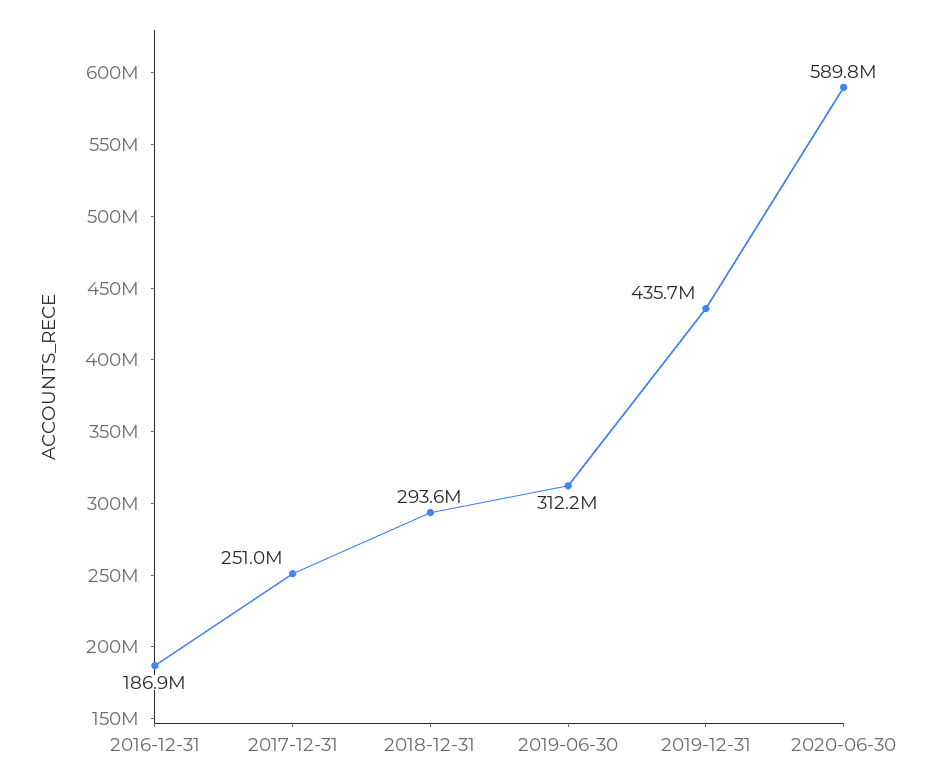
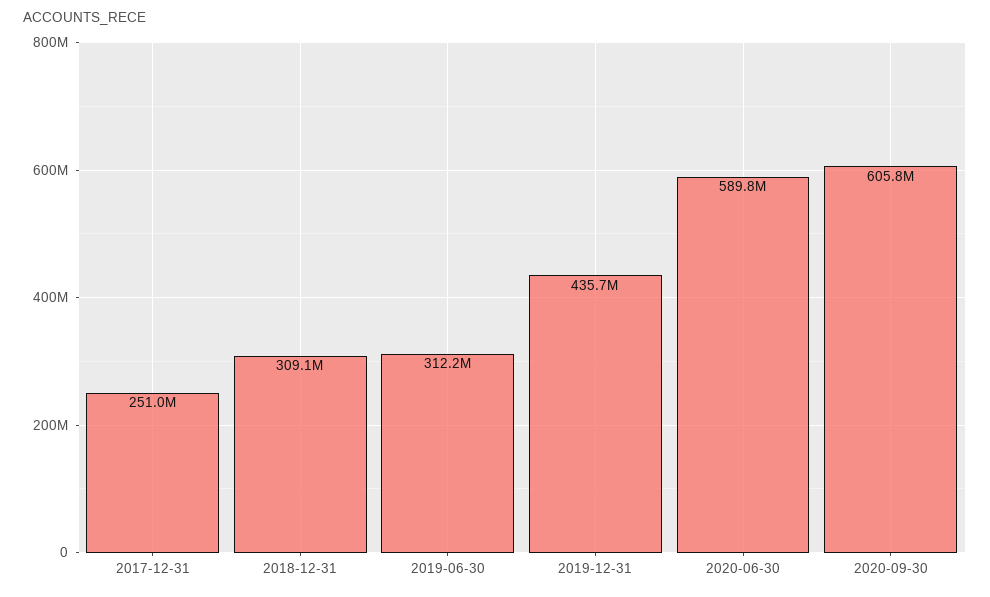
2016-12-31: 186900000 -> none
2018-12-31: 293600000 -> 309100000
2020-09-30: none -> 605800000

